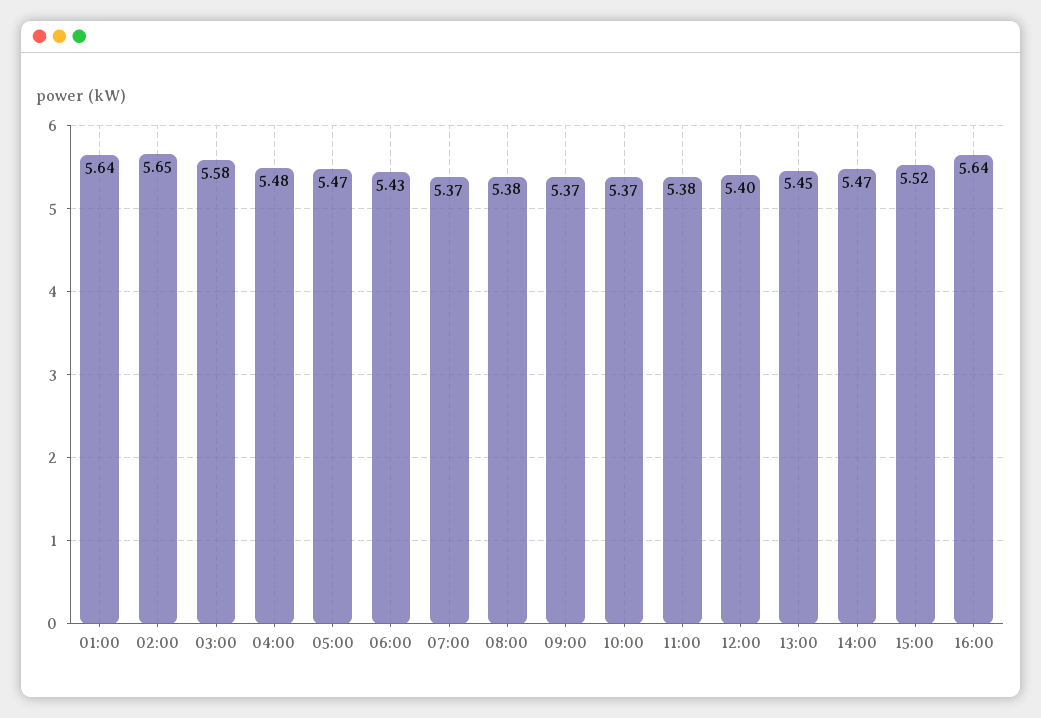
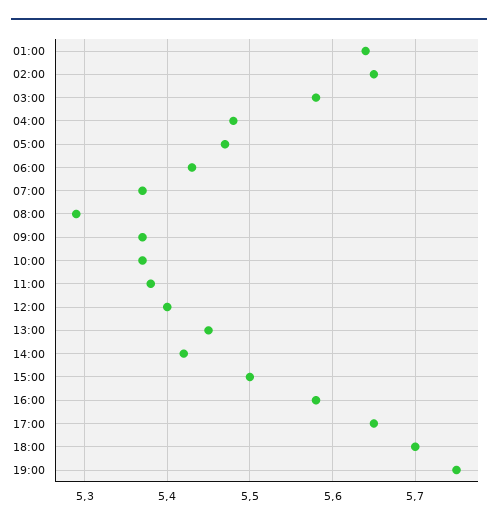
08:00: 5.38 -> 5.29
14:00: 5.47 -> 5.42
15:00: 5.52 -> 5.5
16:00: 5.64 -> 5.58
17:00: none -> 5.65
18:00: none -> 5.7
19:00: none -> 5.75

